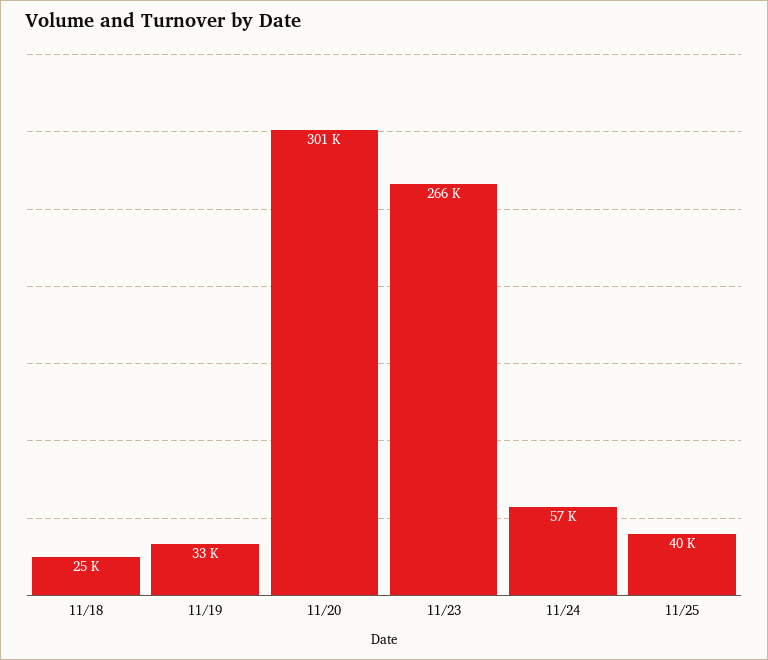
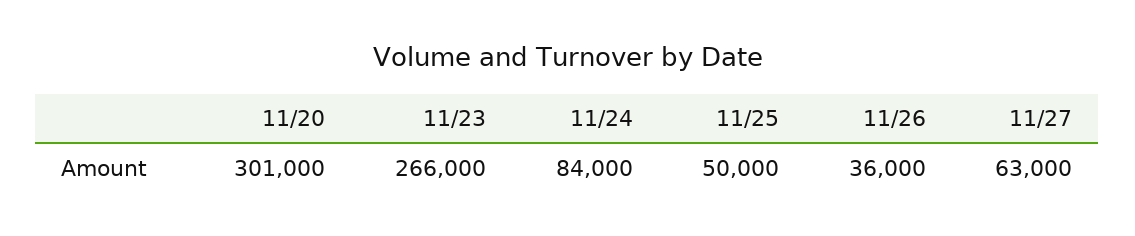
11/18: 25000 -> none
11/19: 33000 -> none
11/24: 57000 -> 84000
11/25: 40000 -> 50000
11/26: none -> 36000
11/27: none -> 63000

